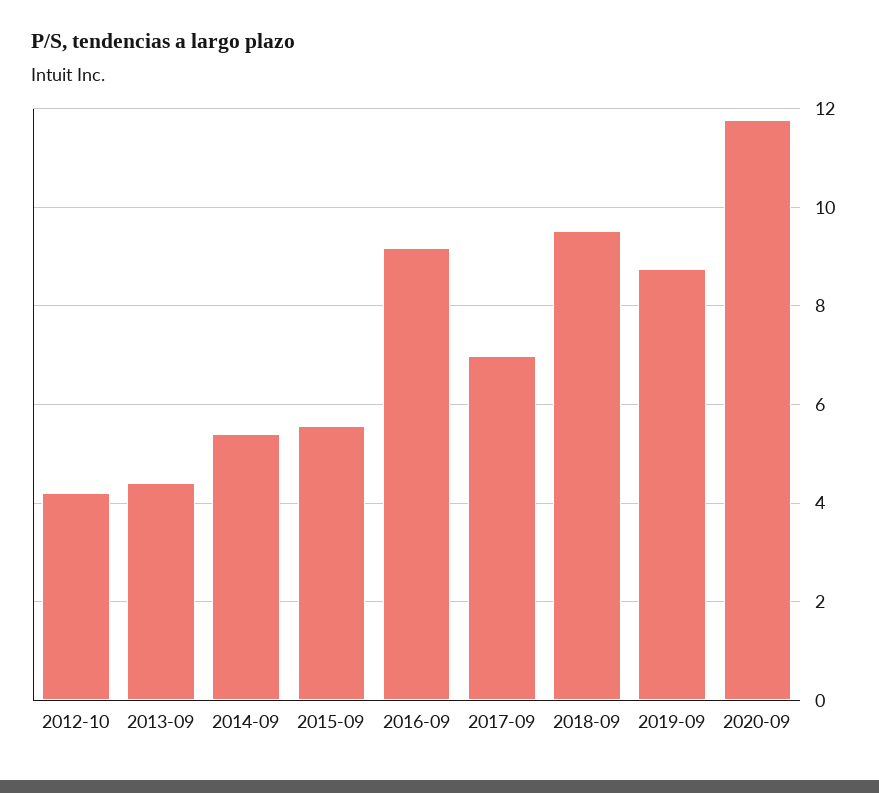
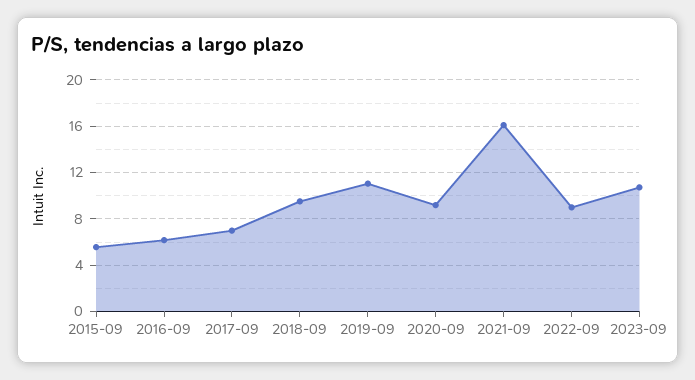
2012-10: 4.2 -> none
2013-09: 4.4 -> none
2014-09: 5.4 -> none
2016-09: 9.2 -> 6
2019-09: 8.8 -> 11
2020-09: 11.8 -> 9
2021-09: none -> 16
2022-09: none -> 9
2023-09: none -> 11

